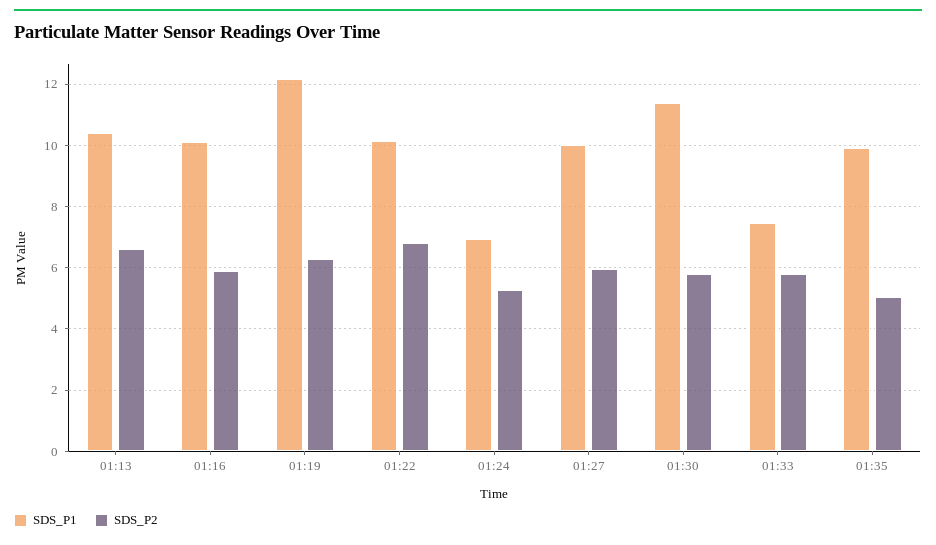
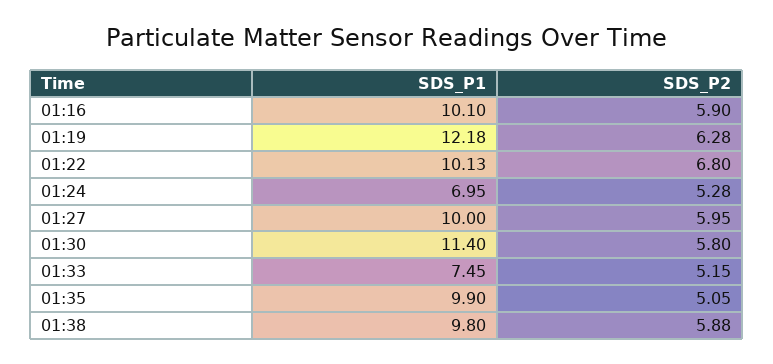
SDS_P1, 01:13: 10.4 -> none
SDS_P2, 01:13: 6.6 -> none
SDS_P2, 01:33: 5.8 -> 5.15
SDS_P1, 01:38: none -> 9.8
SDS_P2, 01:38: none -> 5.88

